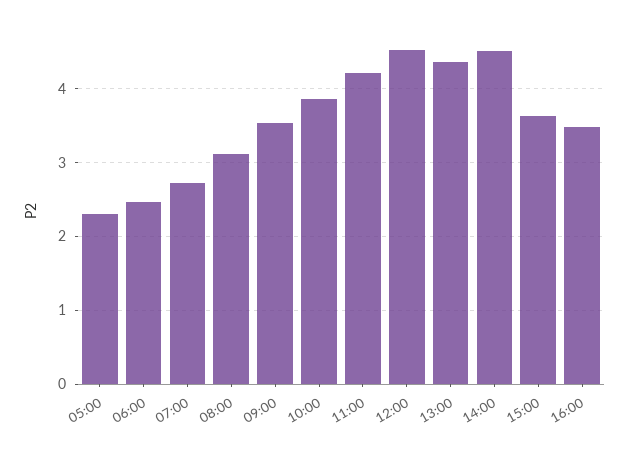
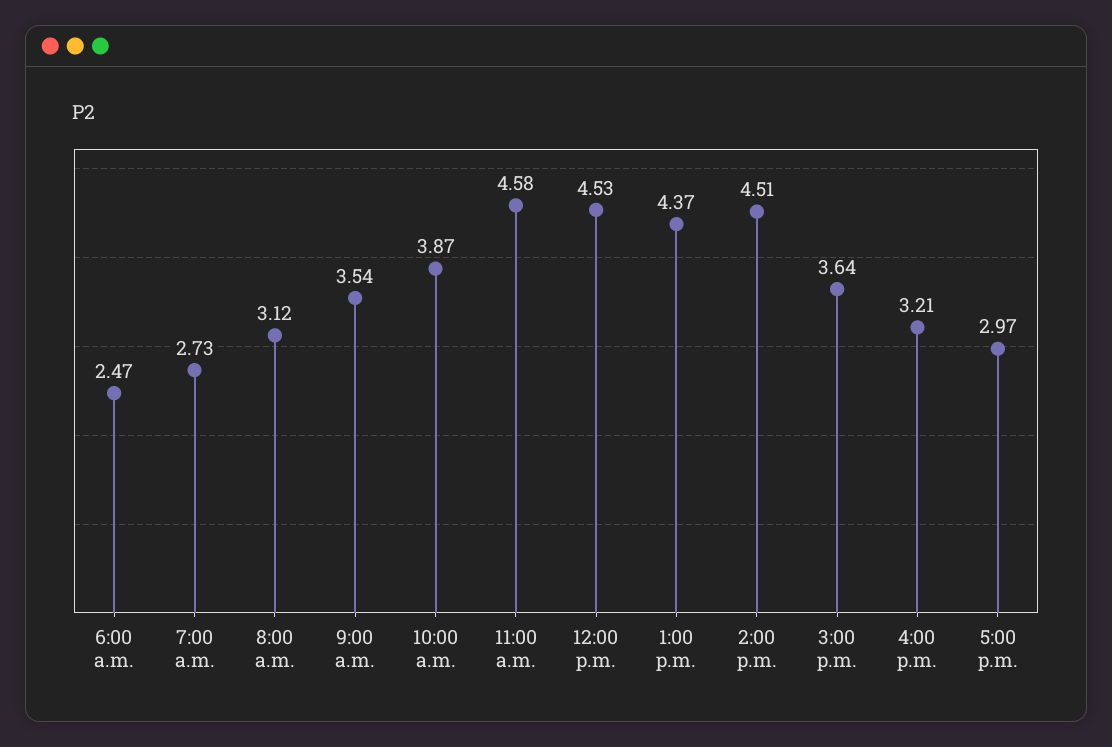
05:00: 2.3 -> none
11:00: 4.2 -> 4.58
16:00: 3.5 -> 3.21
5:00 p.m.: none -> 2.97

